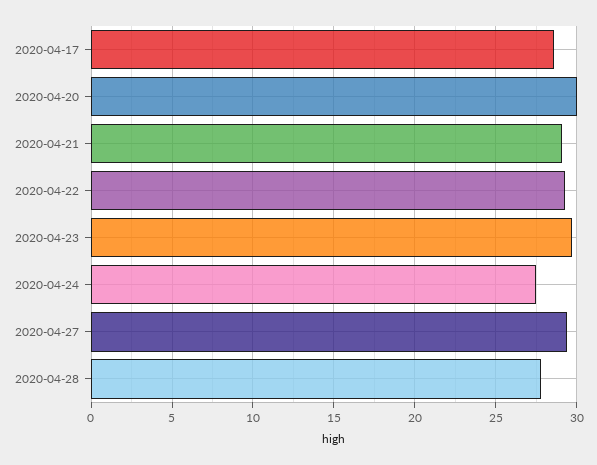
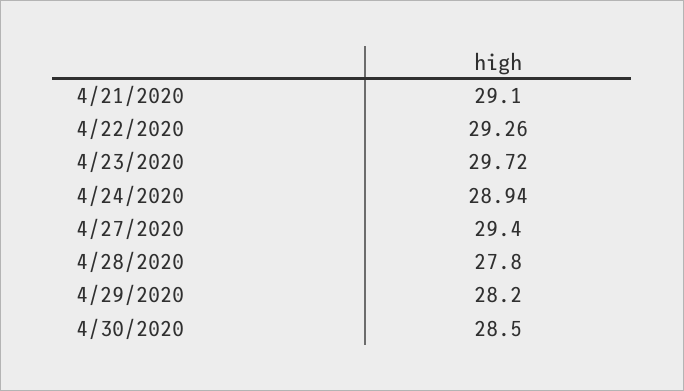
2020-04-17: 28.5 -> none
2020-04-20: 30 -> none
2020-04-24: 27.5 -> 28.94
4/29/2020: none -> 28.2
4/30/2020: none -> 28.5

